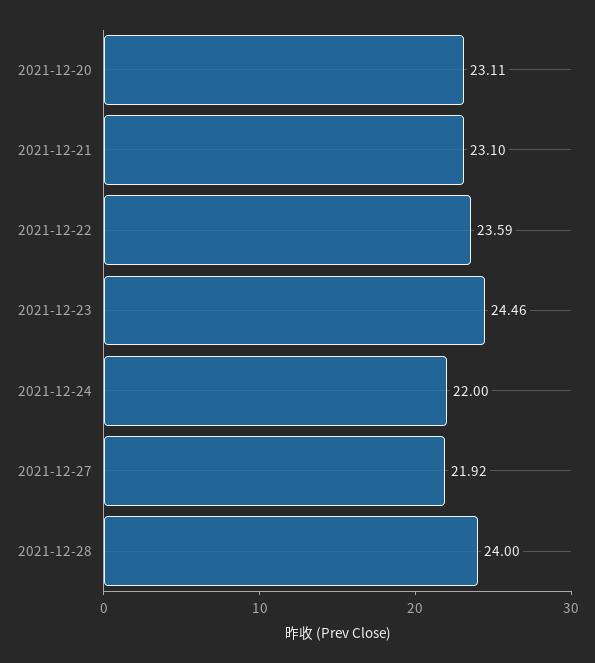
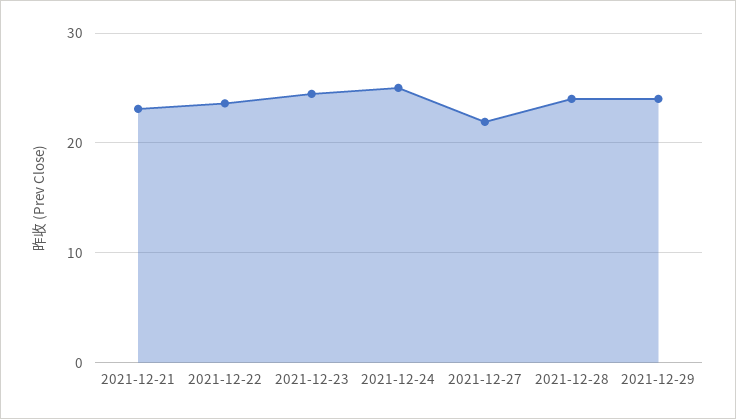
2021-12-20: 23.11 -> none
2021-12-24: 22 -> 25
2021-12-29: none -> 24

